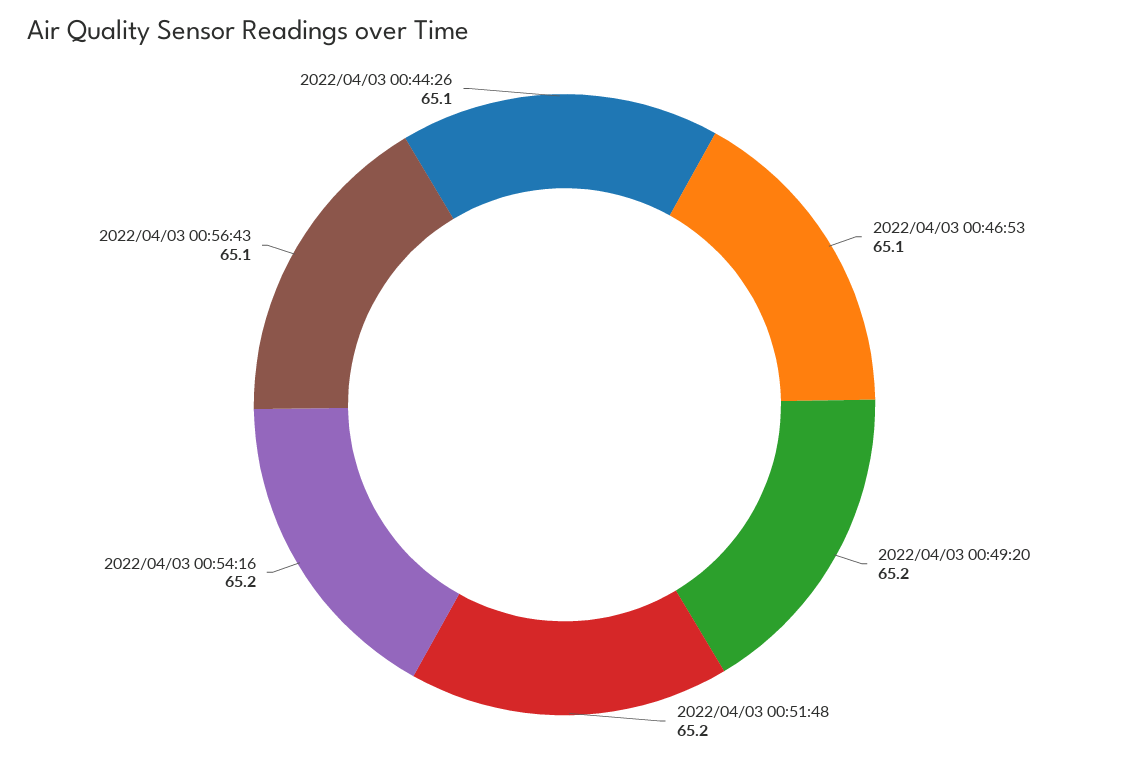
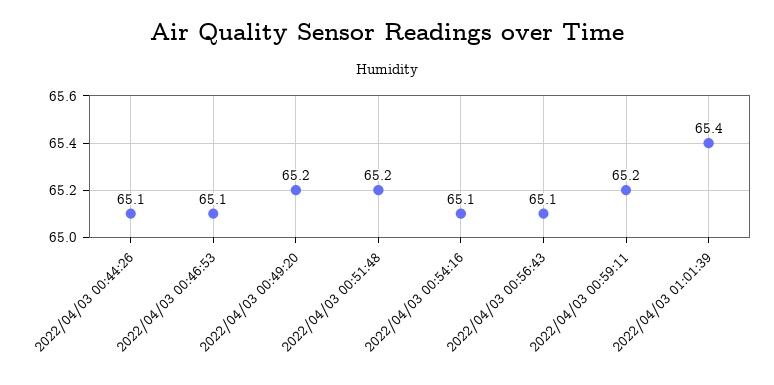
2022/04/03 00:54:16: 65.2 -> 65.1
2022/04/03 00:59:11: none -> 65.2
2022/04/03 01:01:39: none -> 65.4

